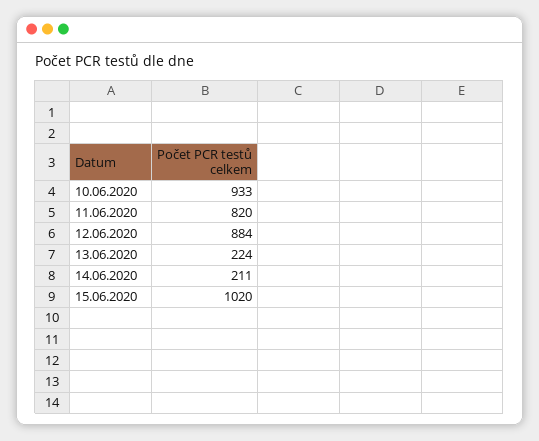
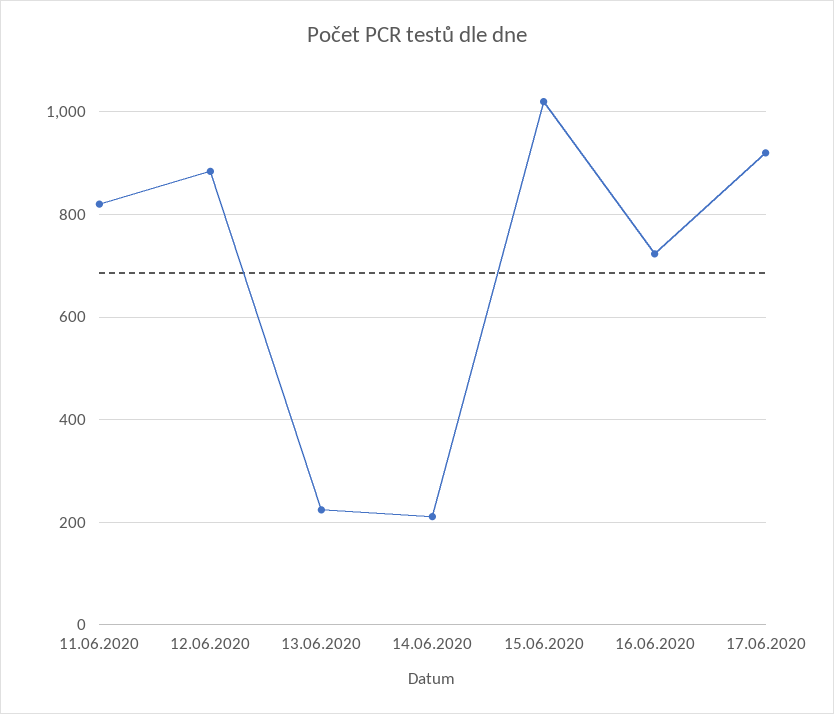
10.06.2020: 933 -> none
16.06.2020: none -> 720
17.06.2020: none -> 920

